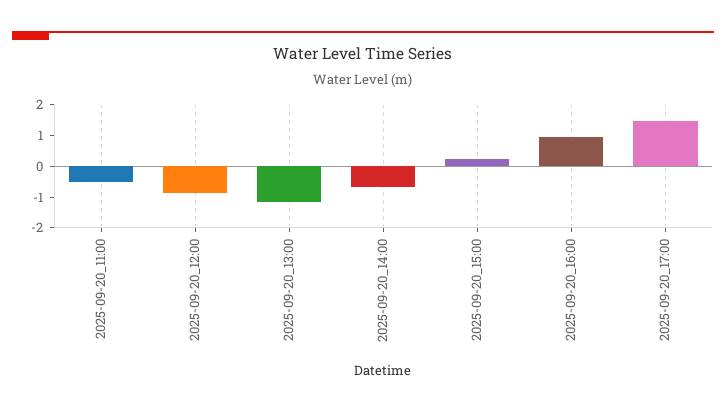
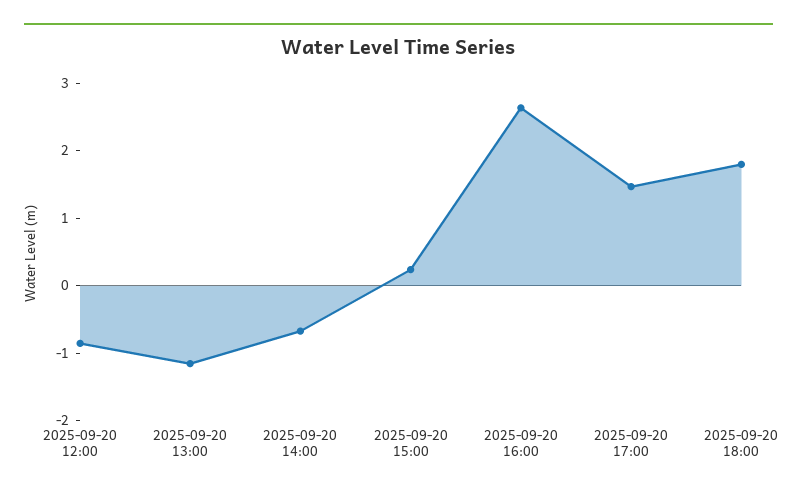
2025-09-20_11:00: -0.5 -> none
2025-09-20_16:00: 1 -> 2.6
2025-09-20 18:00: none -> 1.8

